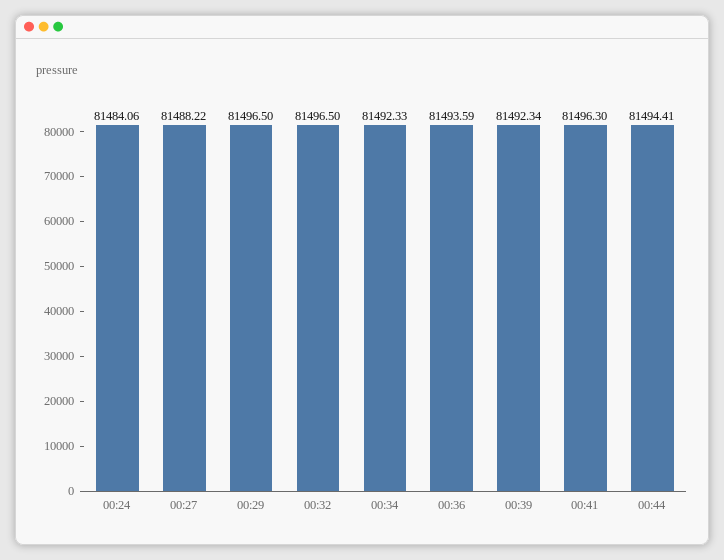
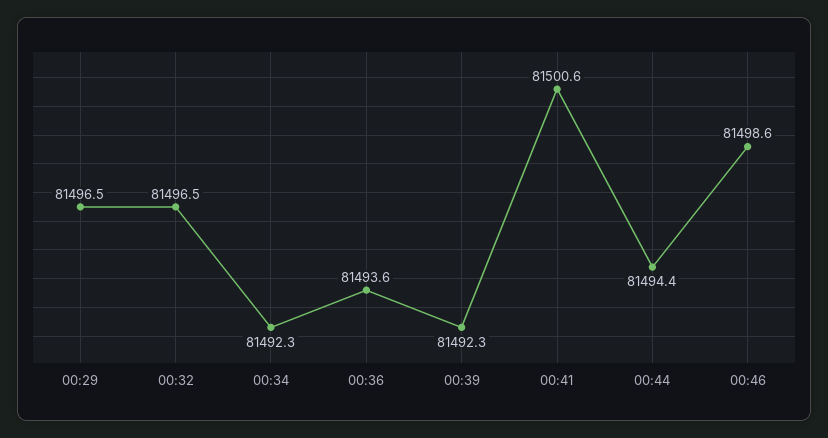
00:24: 81484.06 -> none
00:27: 81488.22 -> none
00:41: 81496.3 -> 81500.6
00:46: none -> 81498.6

